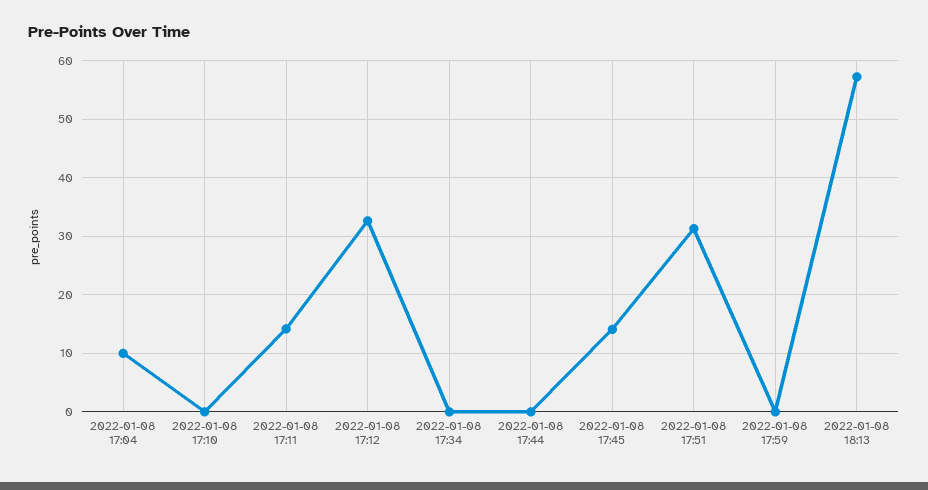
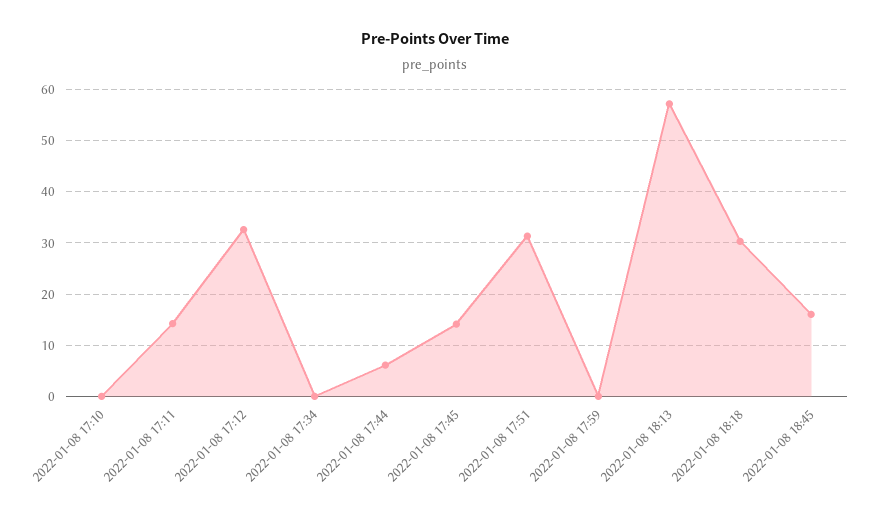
2022-01-08 17:04: 10 -> none
2022-01-08 17:44: 0 -> 6
2022-01-08 18:18: none -> 30
2022-01-08 18:45: none -> 16

